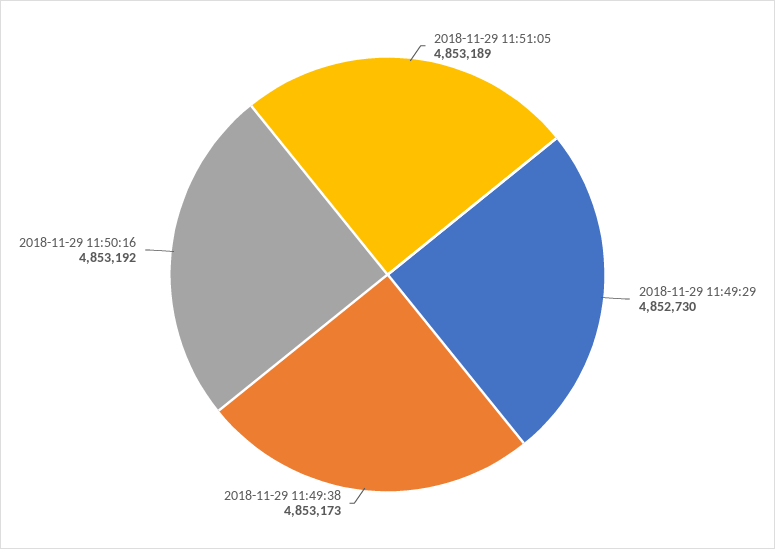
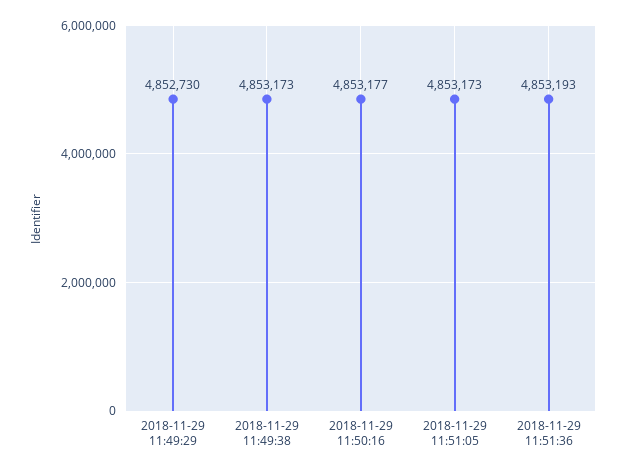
2018-11-29 11:51:05: 4853189 -> 4853173
2018-11-29 11:50:16: 4853192 -> 4853177
2018-11-29 11:51:36: none -> 4853193

